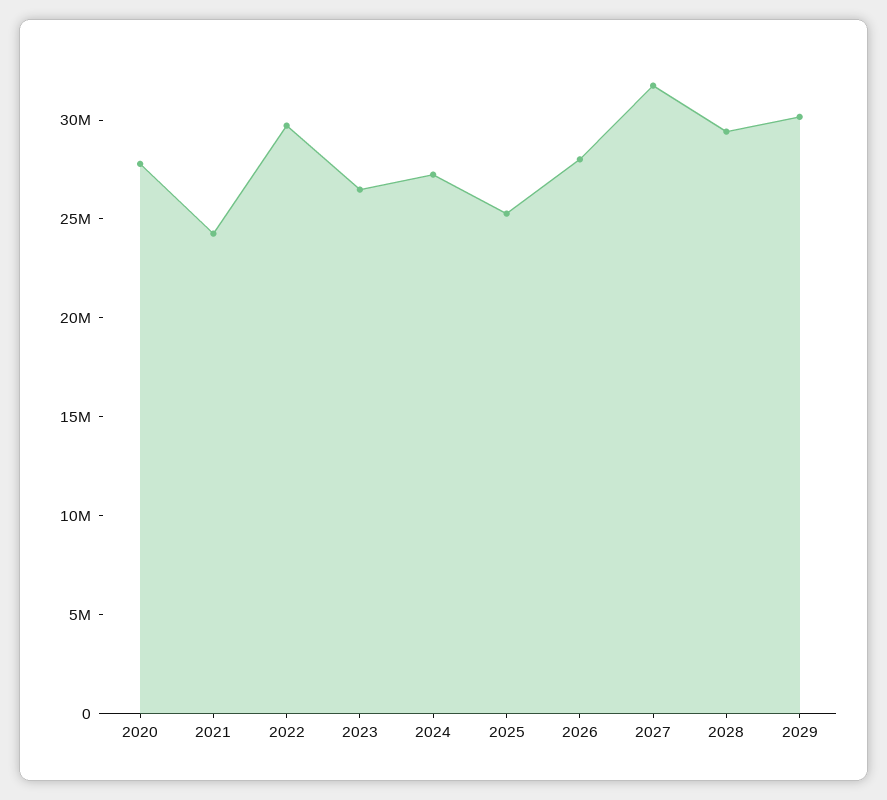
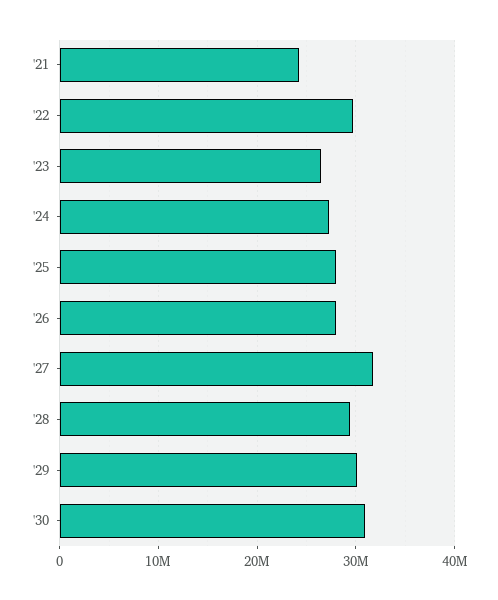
2020: 28000000 -> none
2025: 25000000 -> 28000000
'30: none -> 31000000

